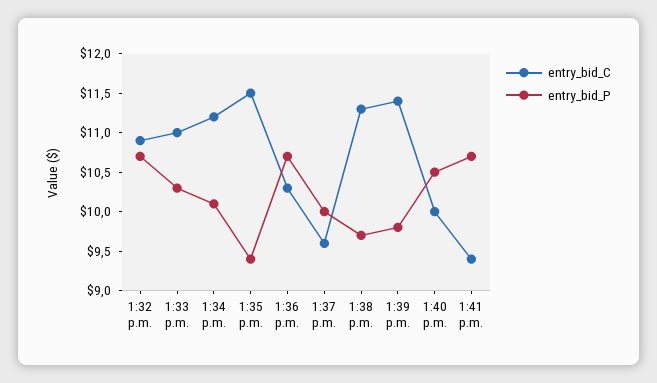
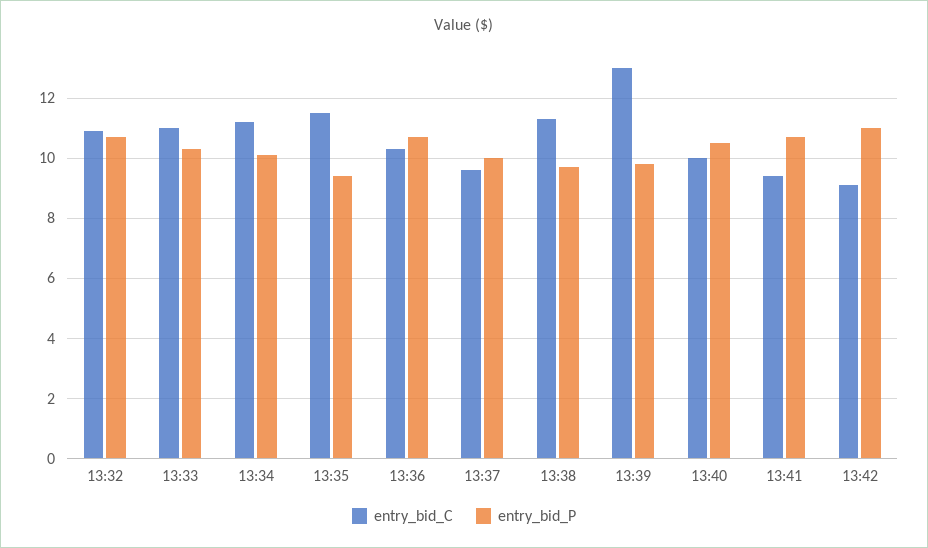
entry_bid_C, 1:39 p.m.: 11.5 -> 13
entry_bid_C, 13:42: none -> 9
entry_bid_P, 13:42: none -> 11

